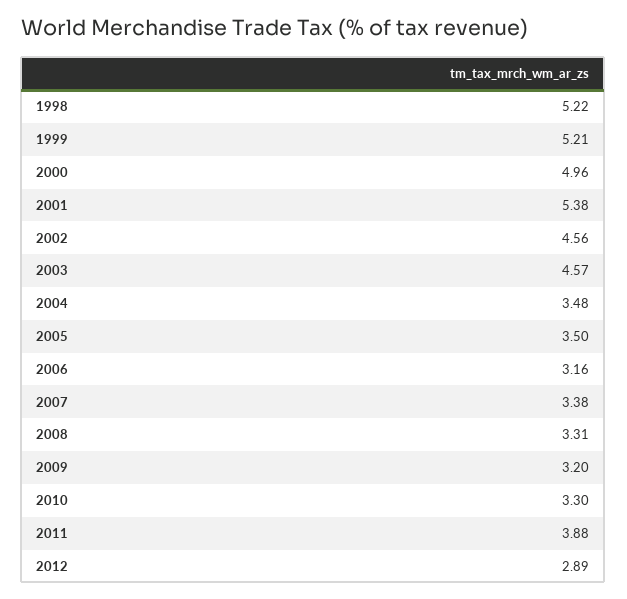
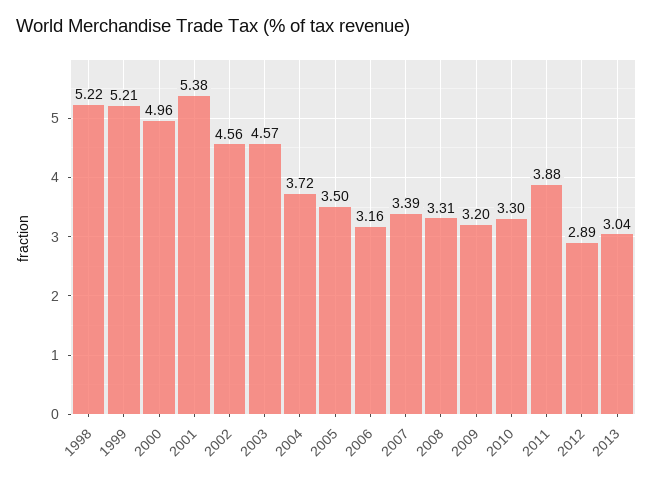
2004: 3.48 -> 3.72
2007: 3.38 -> 3.39
2013: none -> 3.04

